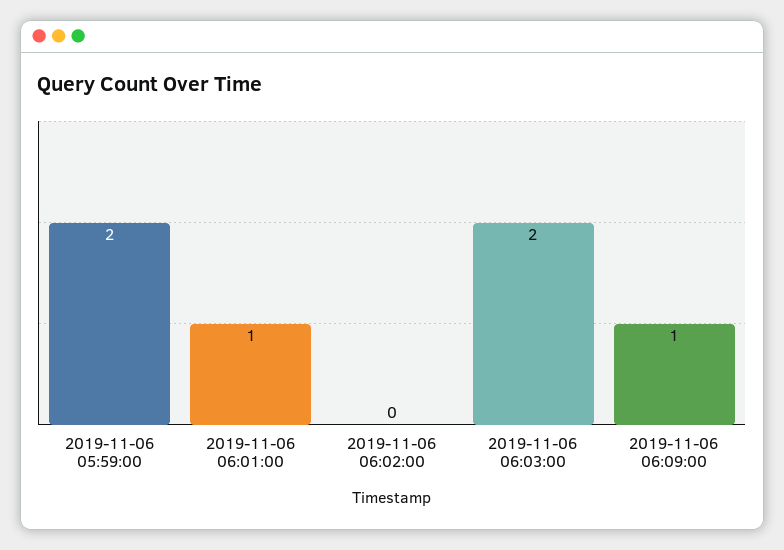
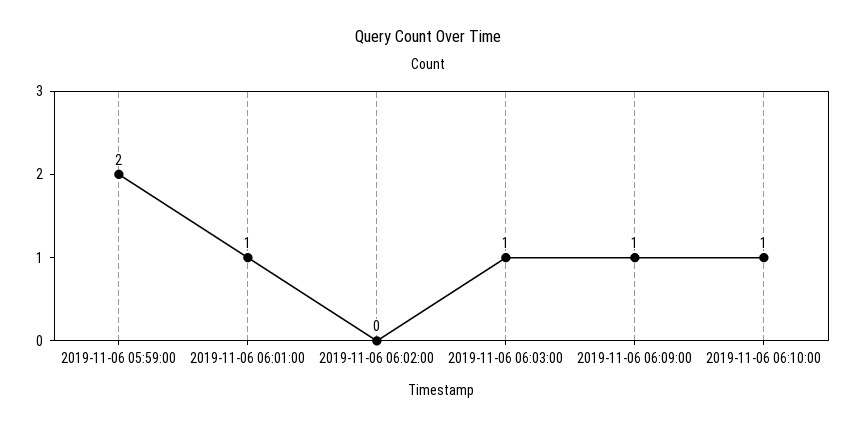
2019-11-06 06:03:00: 2 -> 1
2019-11-06 06:10:00: none -> 1

